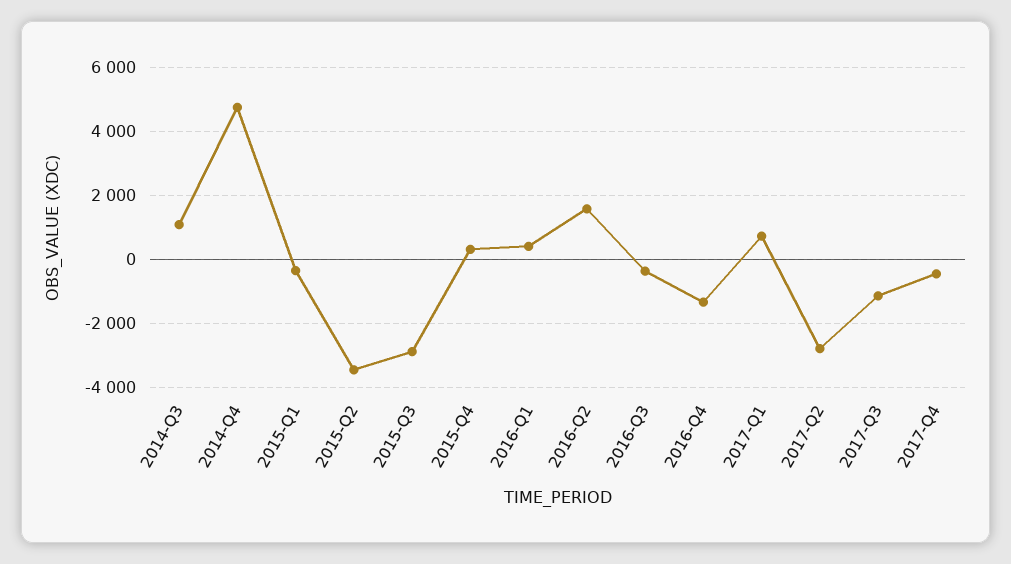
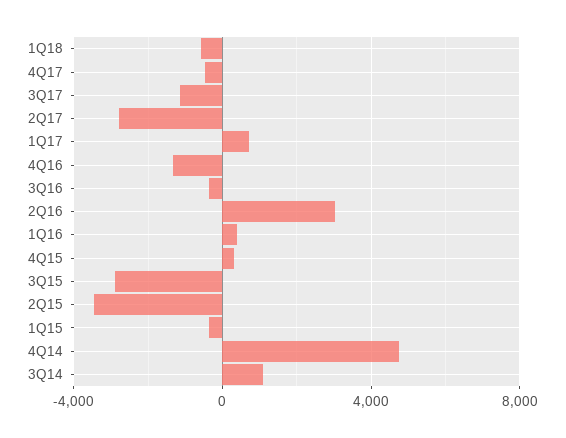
2016-Q2: 1600 -> 3000
1Q18: none -> -500

